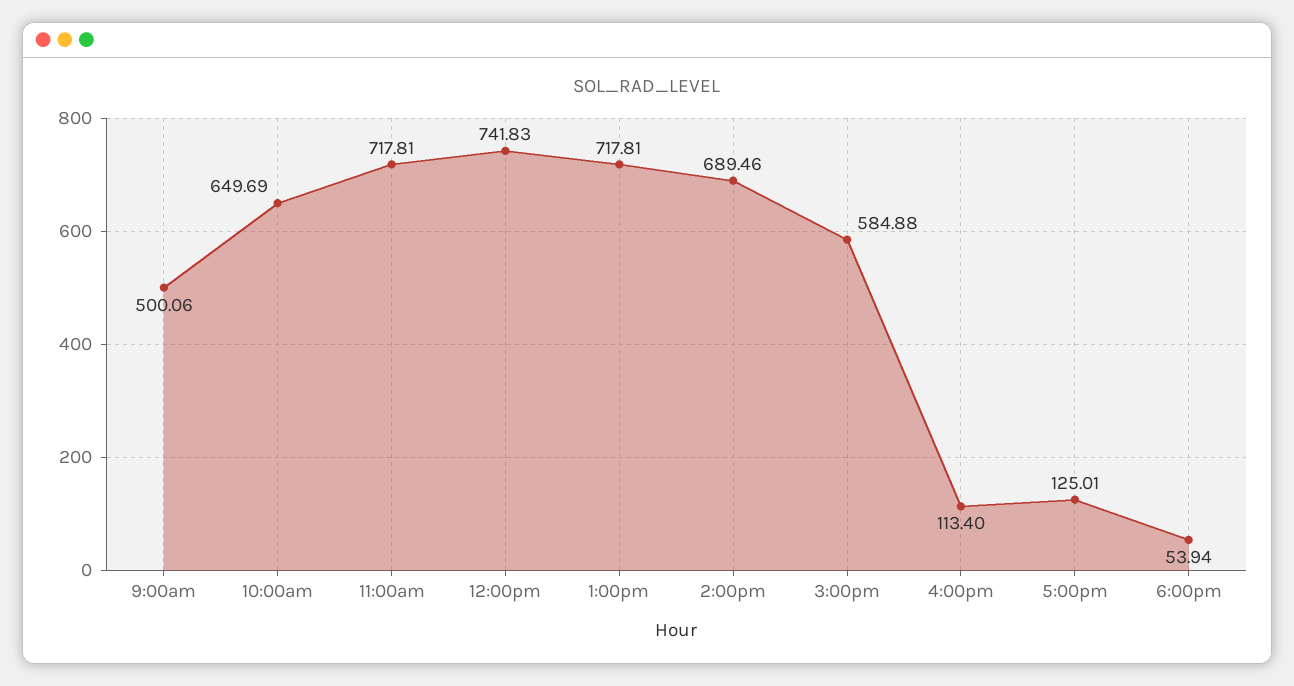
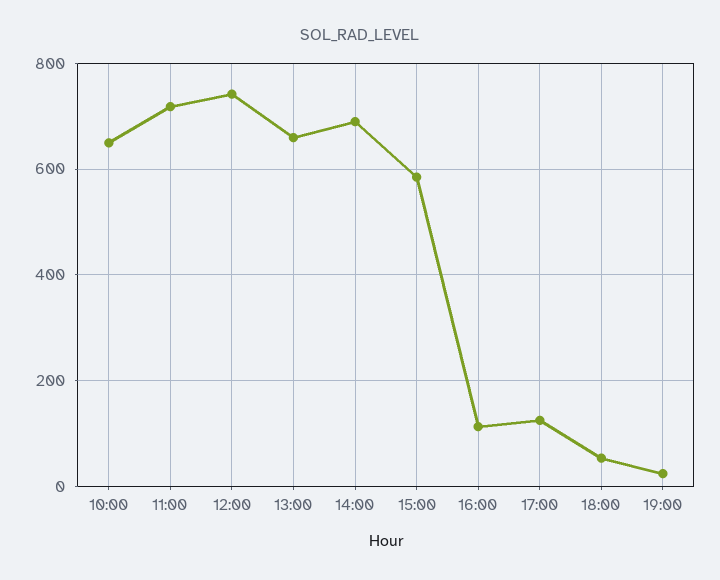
9:00am: 500.06 -> none
1:00pm: 717.81 -> 660
19:00: none -> 20

